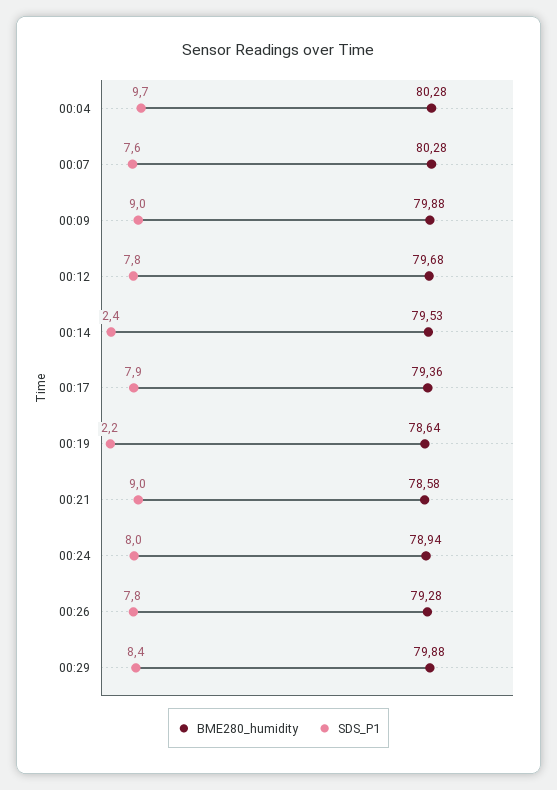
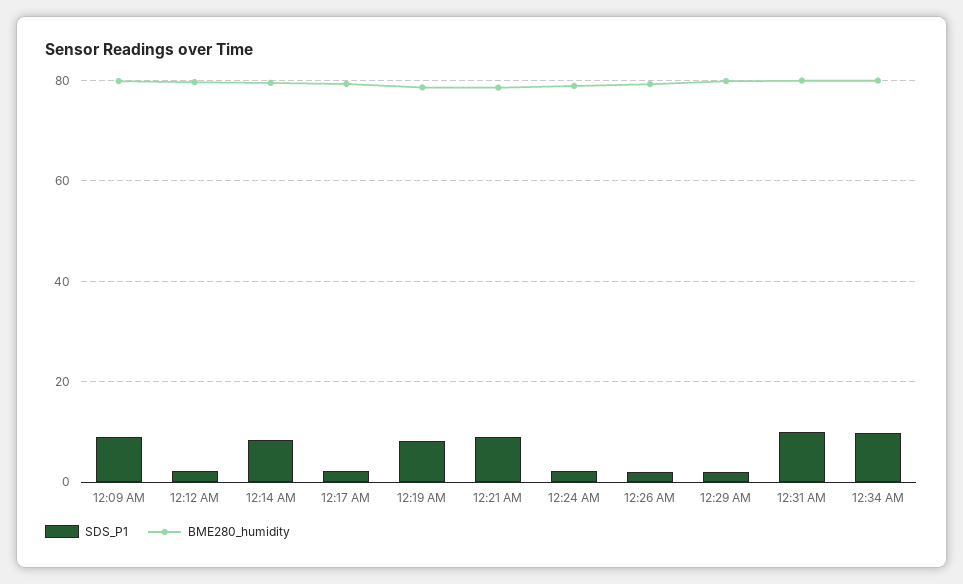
BME280_humidity, 00:04: 80.28 -> none
SDS_P1, 00:04: 9.7 -> none
BME280_humidity, 00:07: 80.28 -> none
SDS_P1, 00:07: 7.6 -> none
SDS_P1, 00:12: 7.8 -> 2
SDS_P1, 00:14: 2.4 -> 8
SDS_P1, 00:17: 7.9 -> 2
SDS_P1, 00:19: 2.2 -> 8
SDS_P1, 00:24: 8 -> 2
SDS_P1, 00:26: 7.8 -> 2
SDS_P1, 00:29: 8.4 -> 2
SDS_P1, 12:31 AM: none -> 10
BME280_humidity, 12:31 AM: none -> 80
SDS_P1, 12:34 AM: none -> 10
BME280_humidity, 12:34 AM: none -> 80

